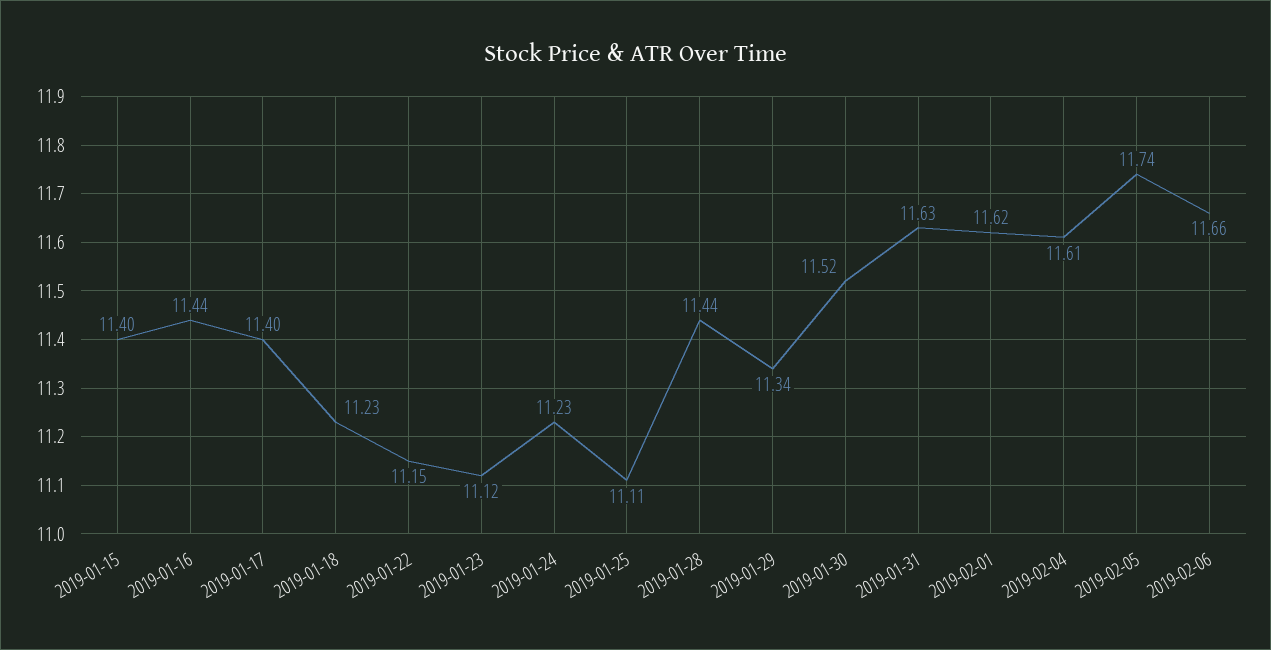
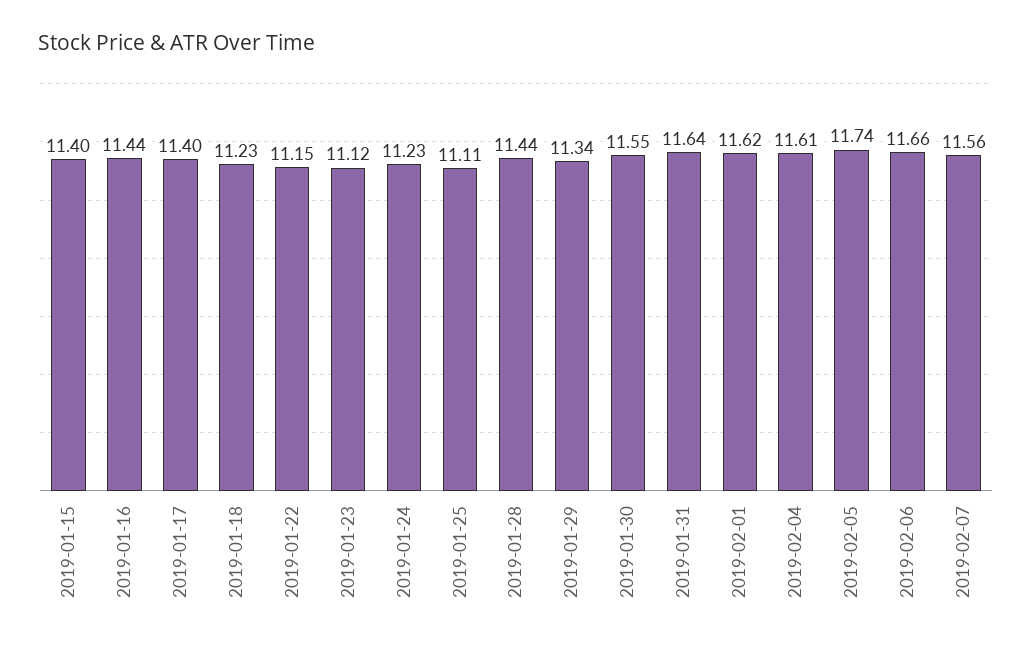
2019-01-30: 11.52 -> 11.55
2019-01-31: 11.63 -> 11.64
2019-02-07: none -> 11.56

